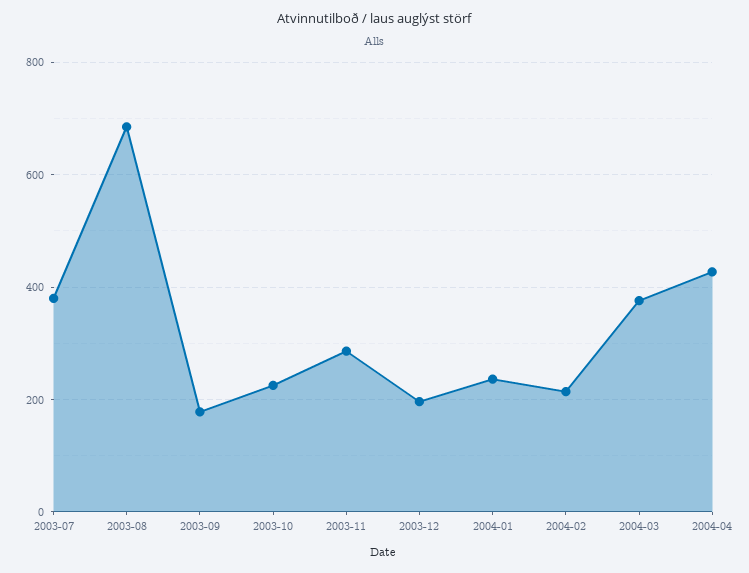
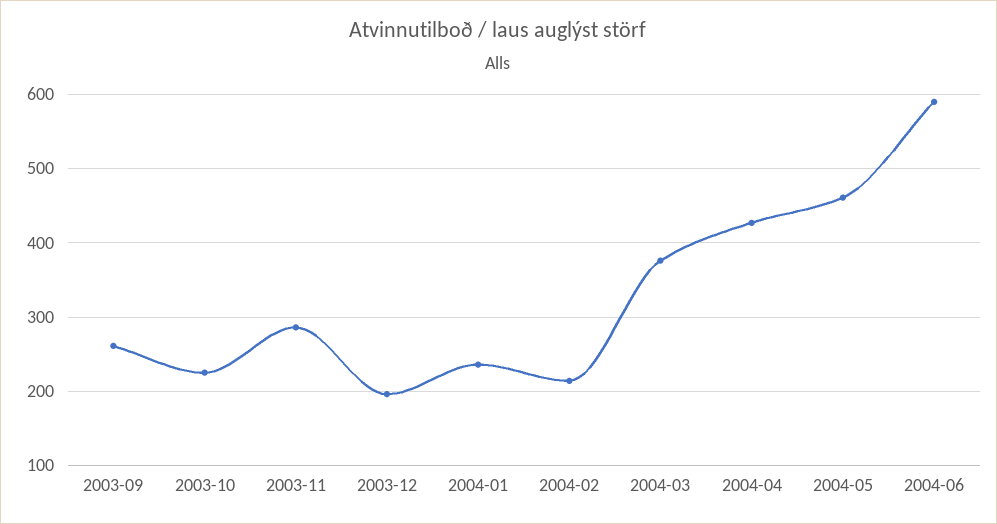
2003-07: 380 -> none
2003-08: 680 -> none
2003-09: 180 -> 260
2004-05: none -> 460
2004-06: none -> 590

